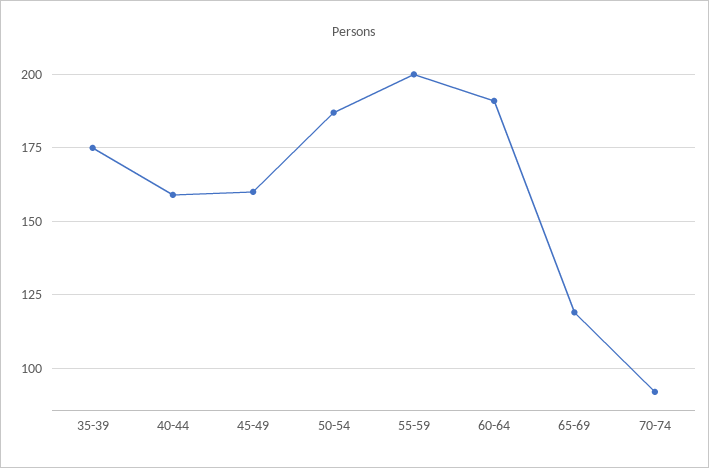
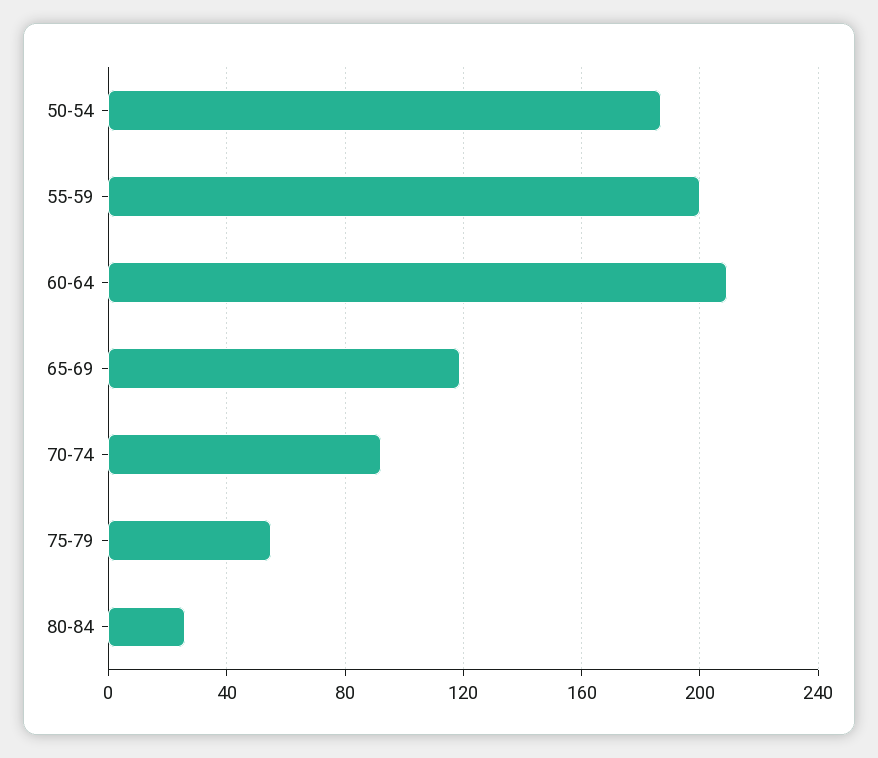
35-39: 175 -> none
40-44: 160 -> none
45-49: 160 -> none
60-64: 190 -> 210
75-79: none -> 55
80-84: none -> 25

